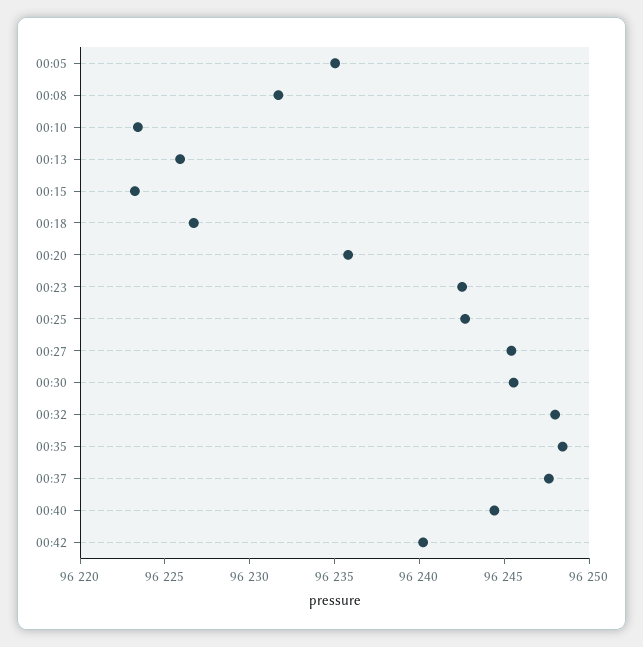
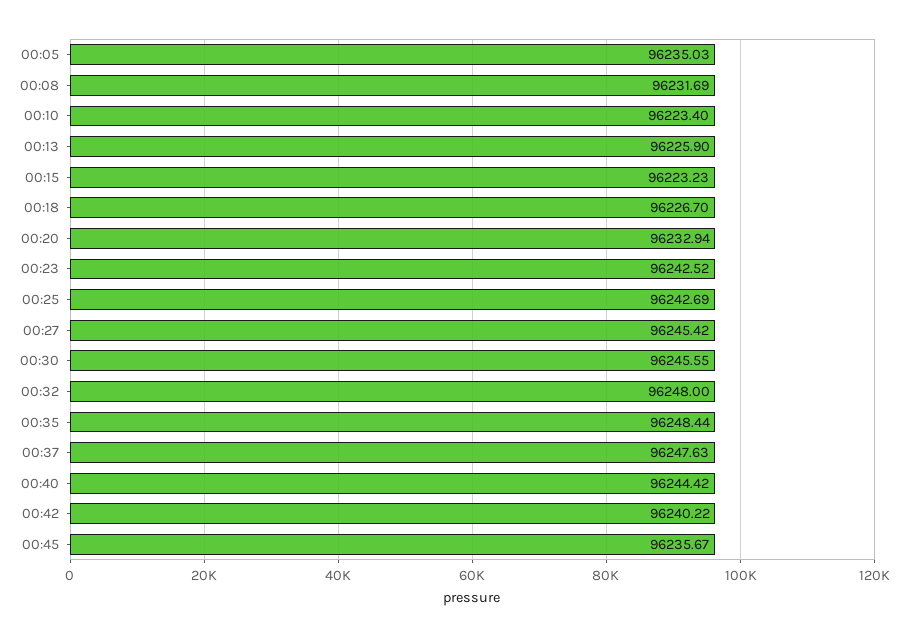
00:20: 96236 -> 96232.94
00:45: none -> 96235.67

